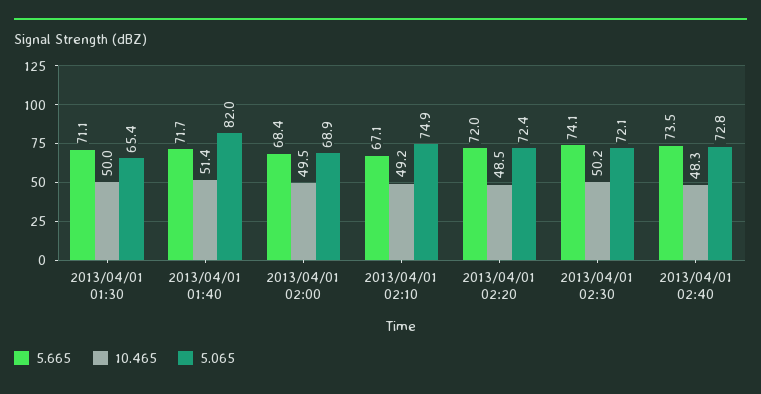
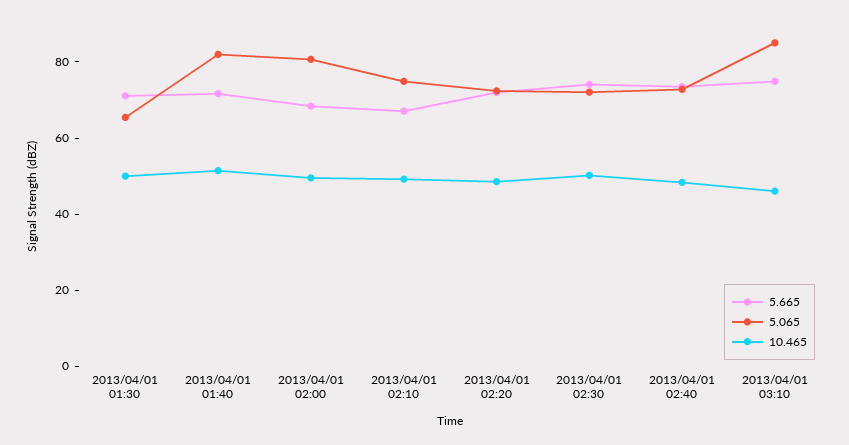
5.065, 2013/04/01 02:00: 68.9 -> 80
5.665, 2013/04/01 03:10: none -> 75
5.065, 2013/04/01 03:10: none -> 85
10.465, 2013/04/01 03:10: none -> 45

